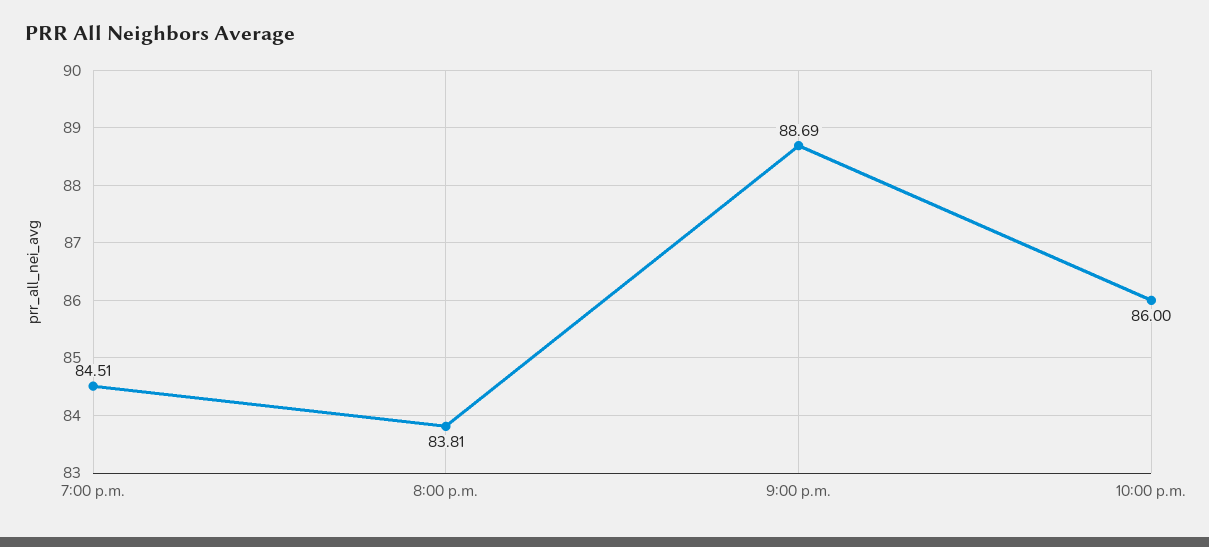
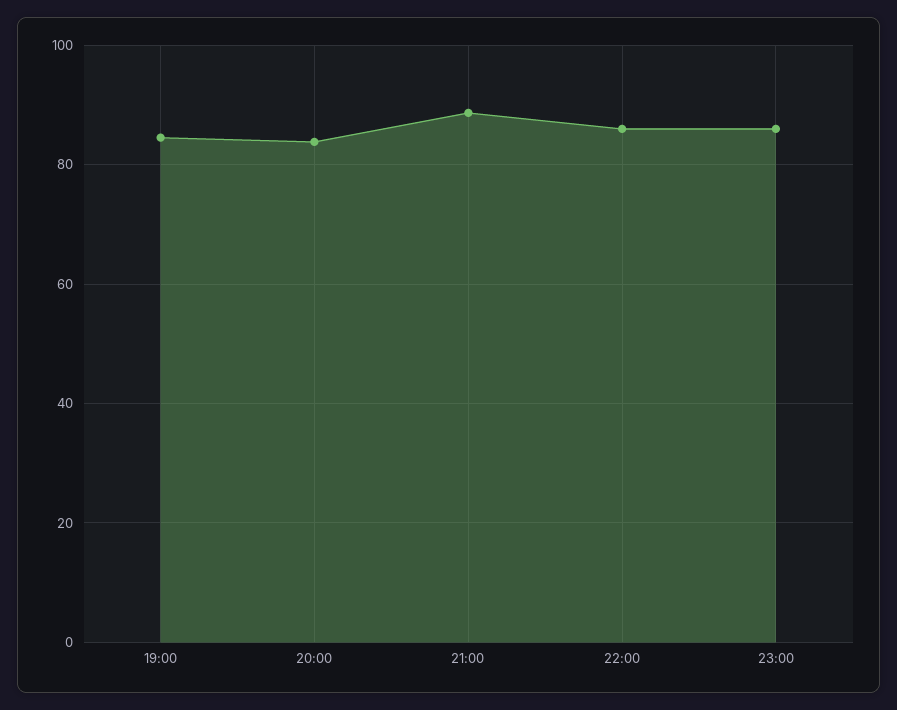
23:00: none -> 86

